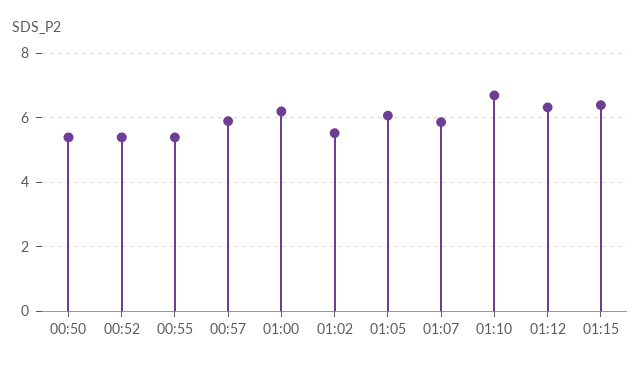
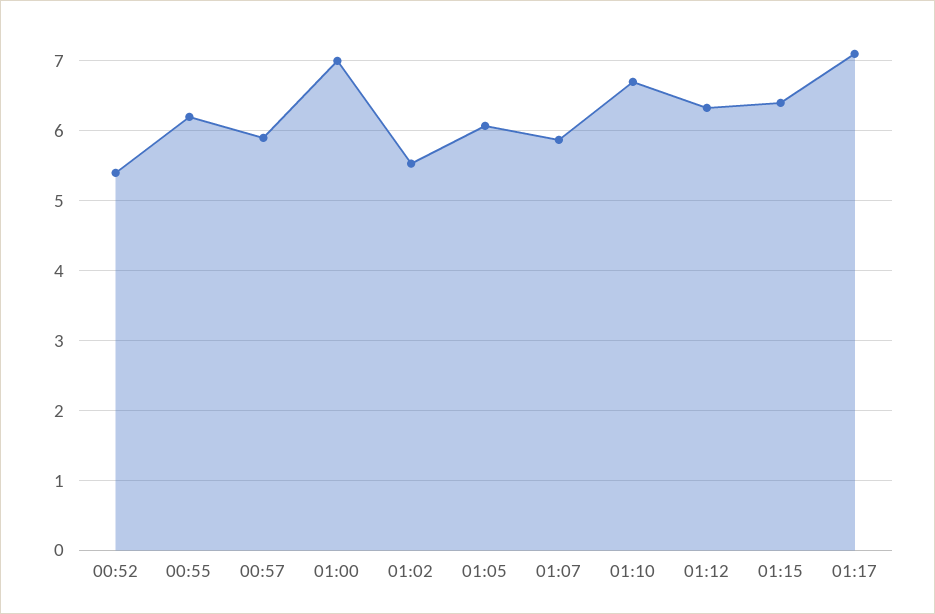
00:50: 5.4 -> none
00:55: 5.4 -> 6.2
01:00: 6.2 -> 7
01:17: none -> 7.1

